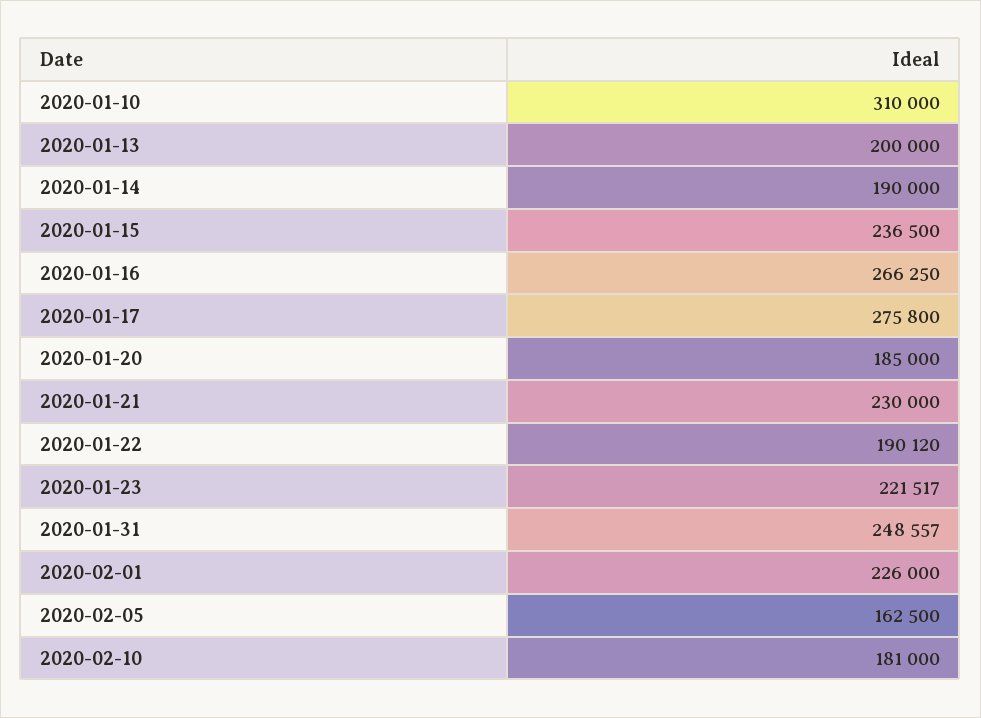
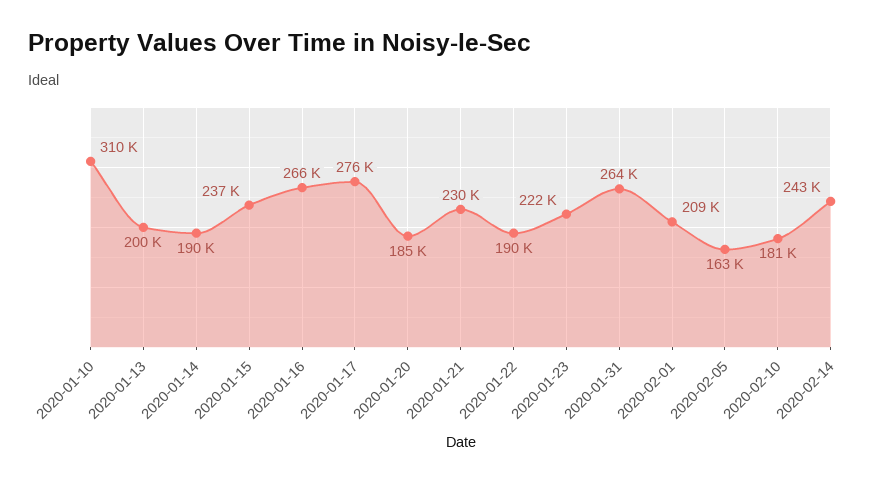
2020-01-31: 248557 -> 264000
2020-02-01: 226000 -> 209000
2020-02-14: none -> 243000

